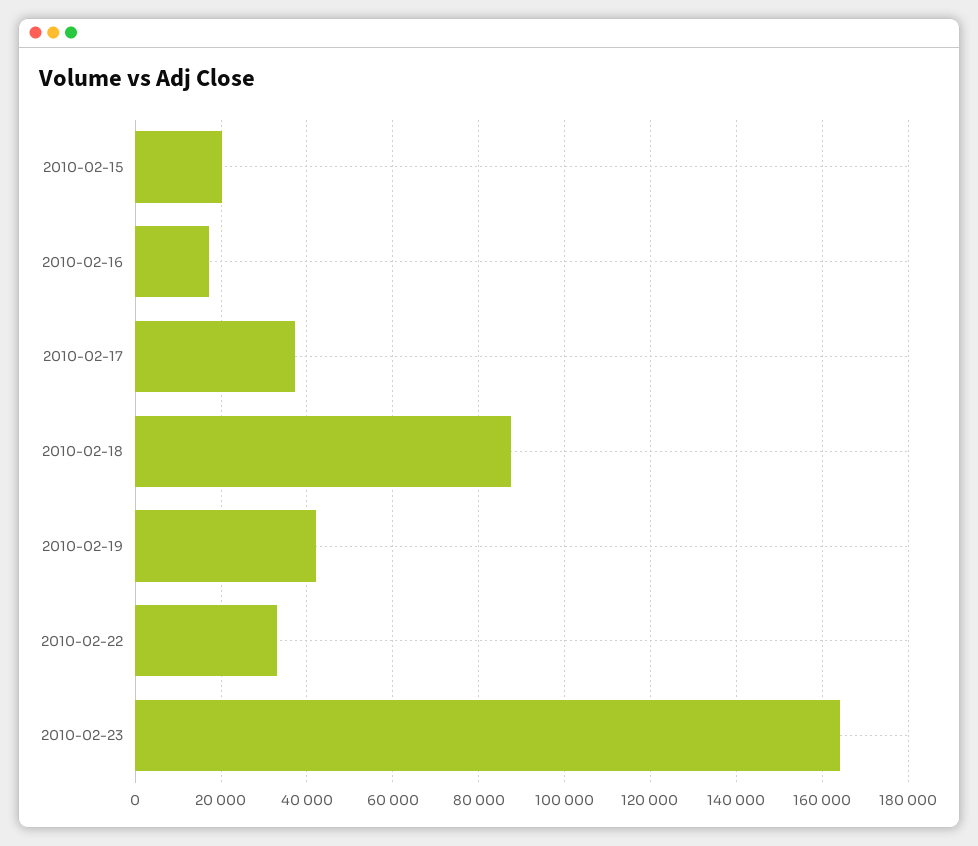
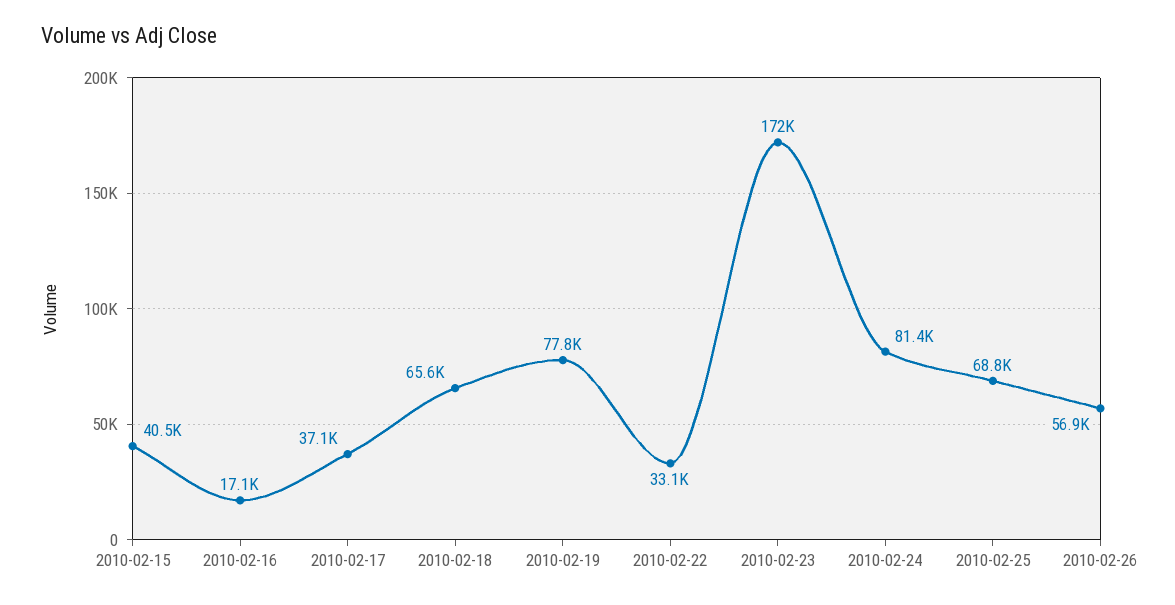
2010-02-15: 20000 -> 40500
2010-02-18: 88000 -> 65600
2010-02-19: 42000 -> 77800
2010-02-23: 164000 -> 172000
2010-02-24: none -> 81400
2010-02-25: none -> 68800
2010-02-26: none -> 56900

